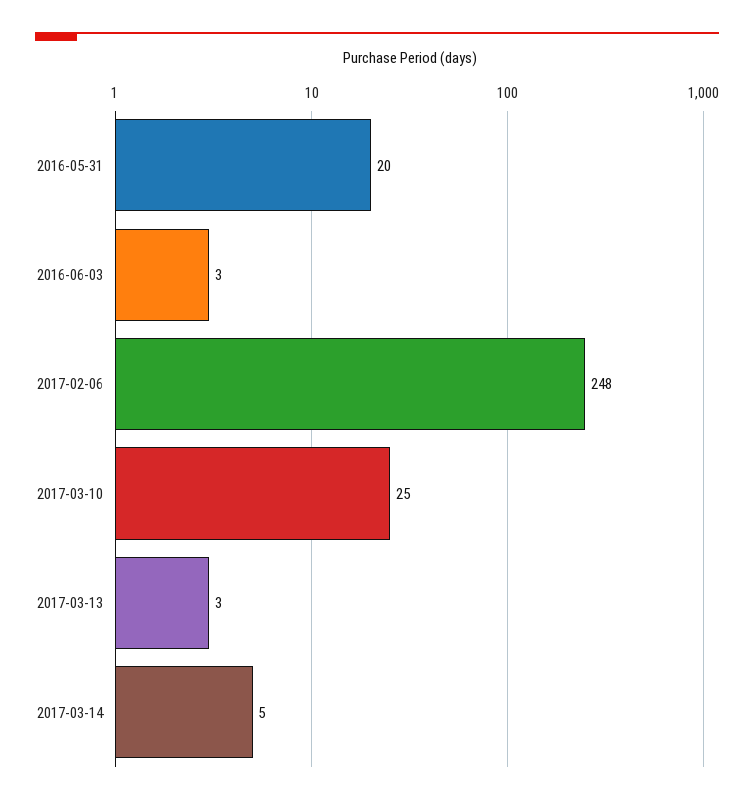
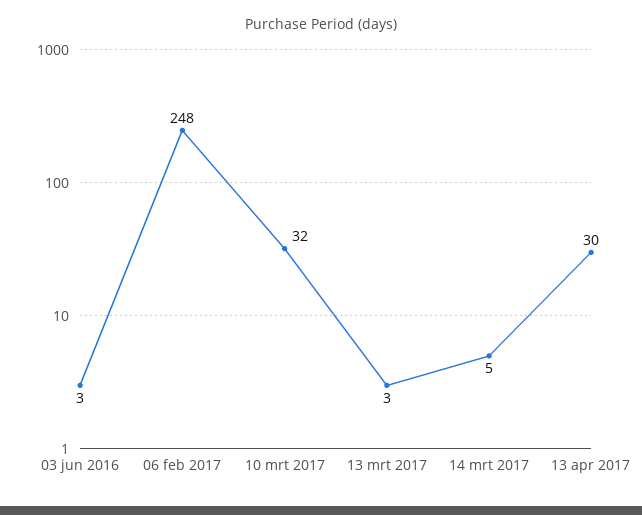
2016-05-31: 20 -> none
2017-03-10: 25 -> 32
13 apr 2017: none -> 30

